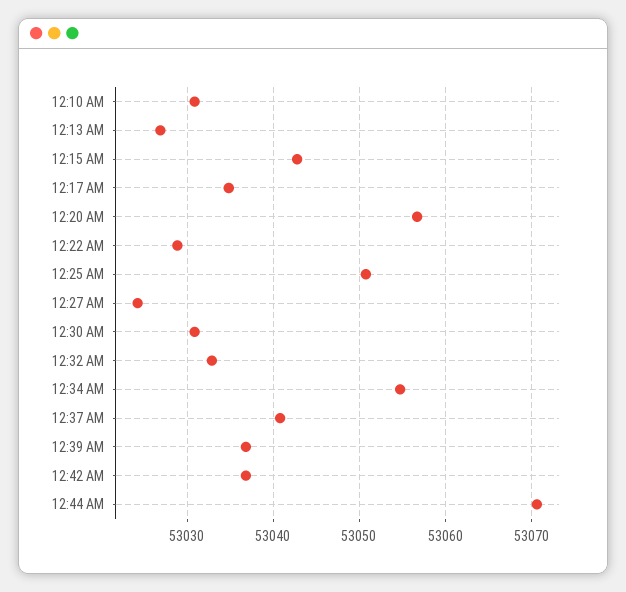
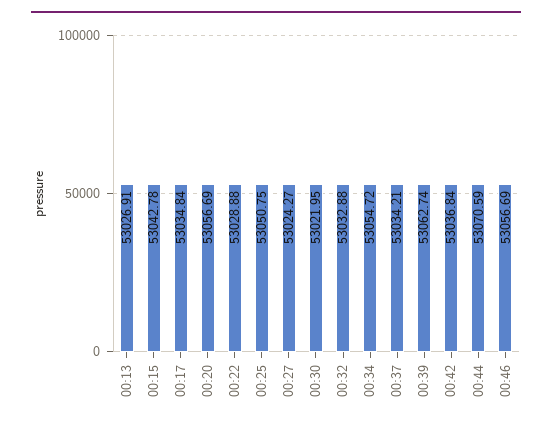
12:10 AM: 53031 -> none
12:30 AM: 53031 -> 53021.95
12:37 AM: 53041 -> 53034.21
12:39 AM: 53037 -> 53062.74
00:46: none -> 53056.69

